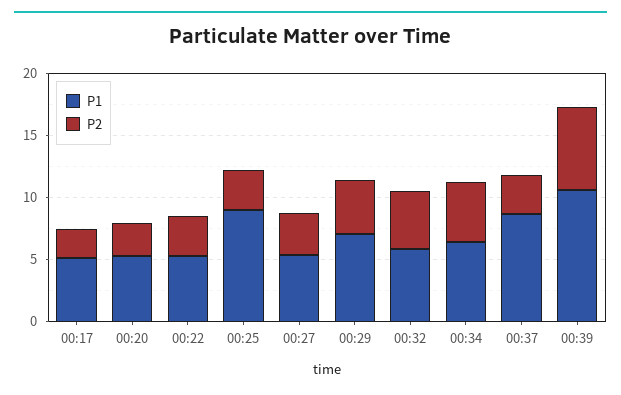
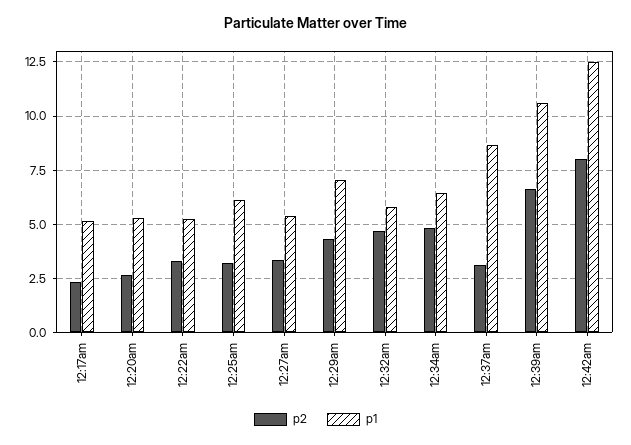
P1, 00:25: 9 -> 6
P2, 12:42am: none -> 8
P1, 12:42am: none -> 12.5

